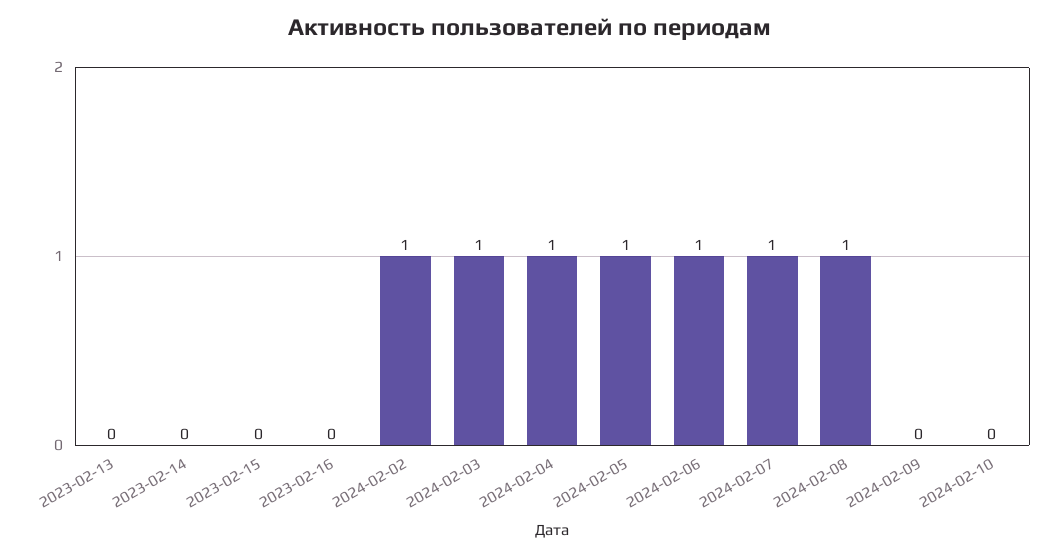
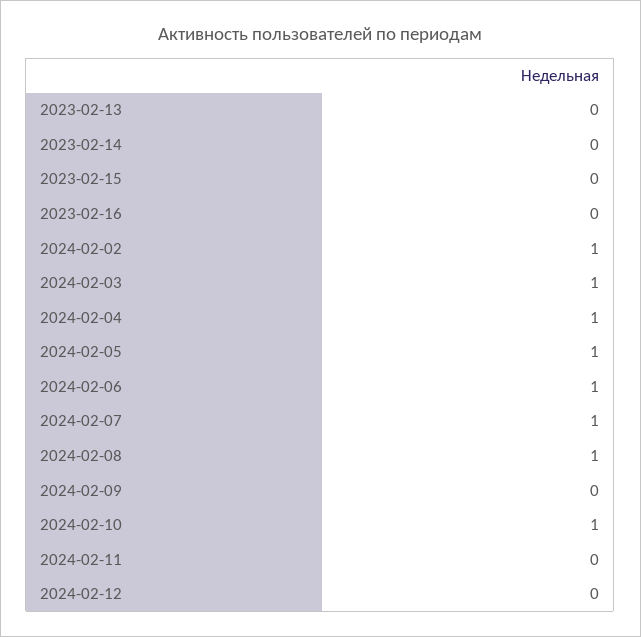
2024-02-10: 0 -> 1
2024-02-11: none -> 0
2024-02-12: none -> 0

